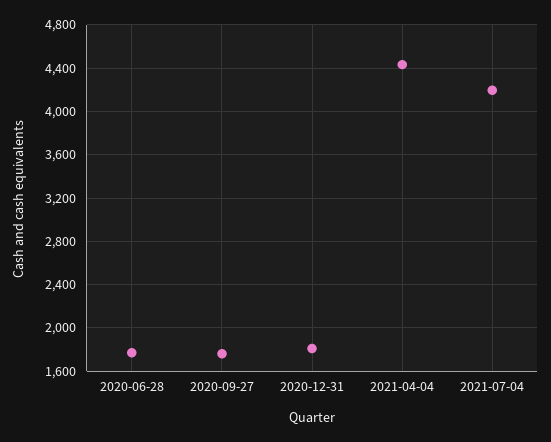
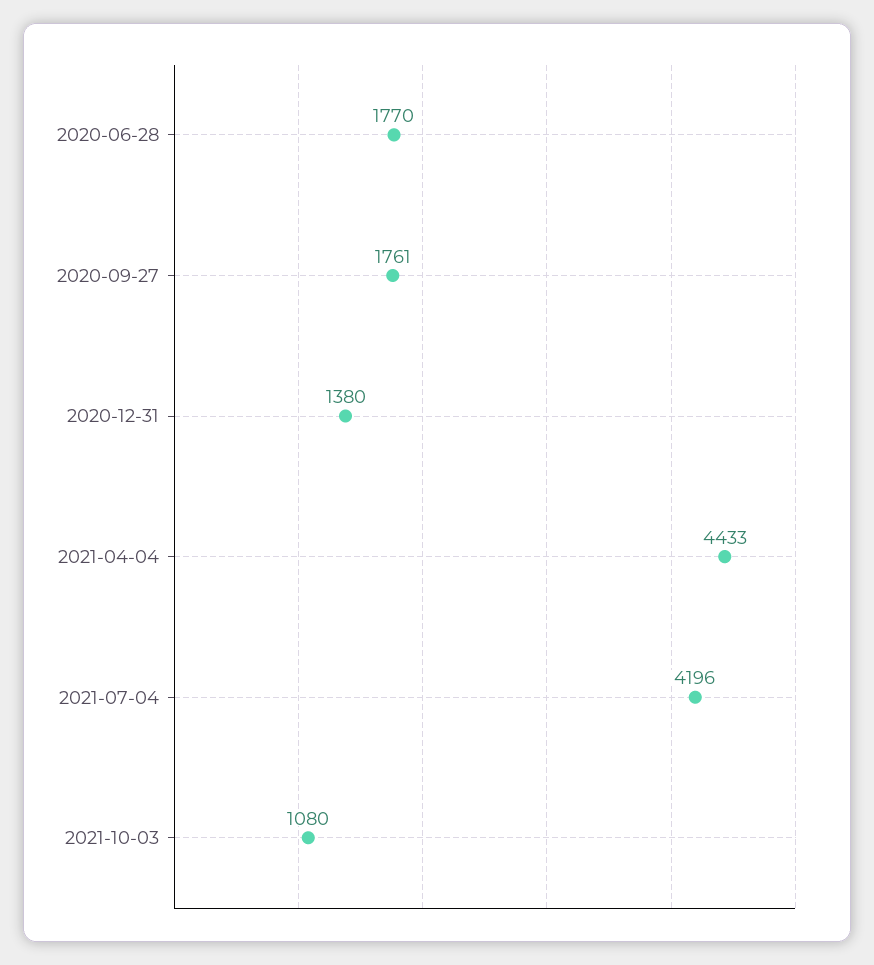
2020-12-31: 1800 -> 1380
2021-10-03: none -> 1080

